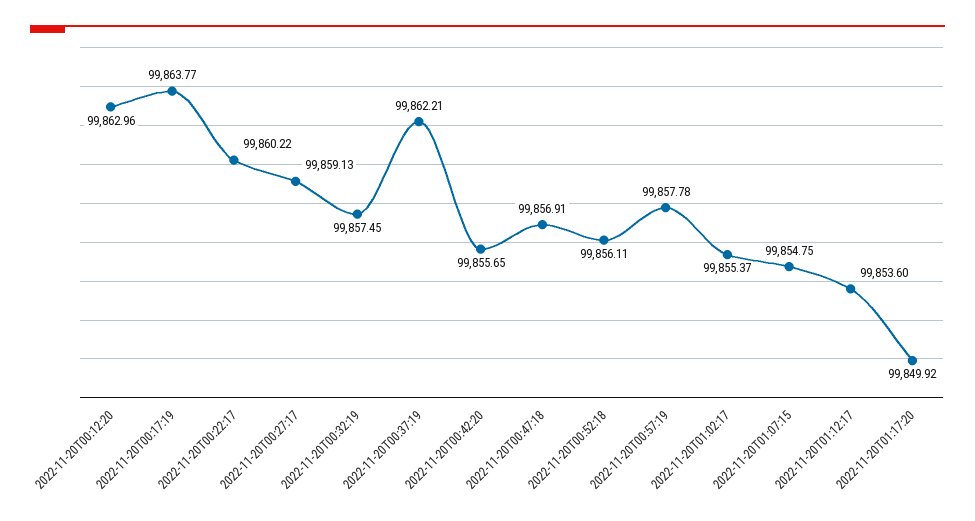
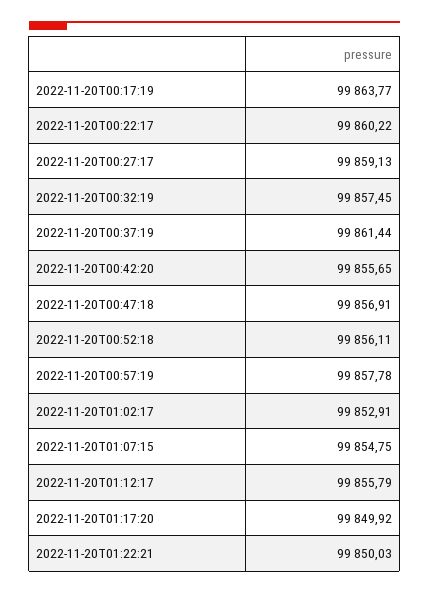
2022-11-20T00:12:20: 99862.96 -> none
2022-11-20T00:37:19: 99862.21 -> 99861.44
2022-11-20T01:02:17: 99855.37 -> 99852.91
2022-11-20T01:12:17: 99853.6 -> 99855.79
2022-11-20T01:22:21: none -> 99850.03

